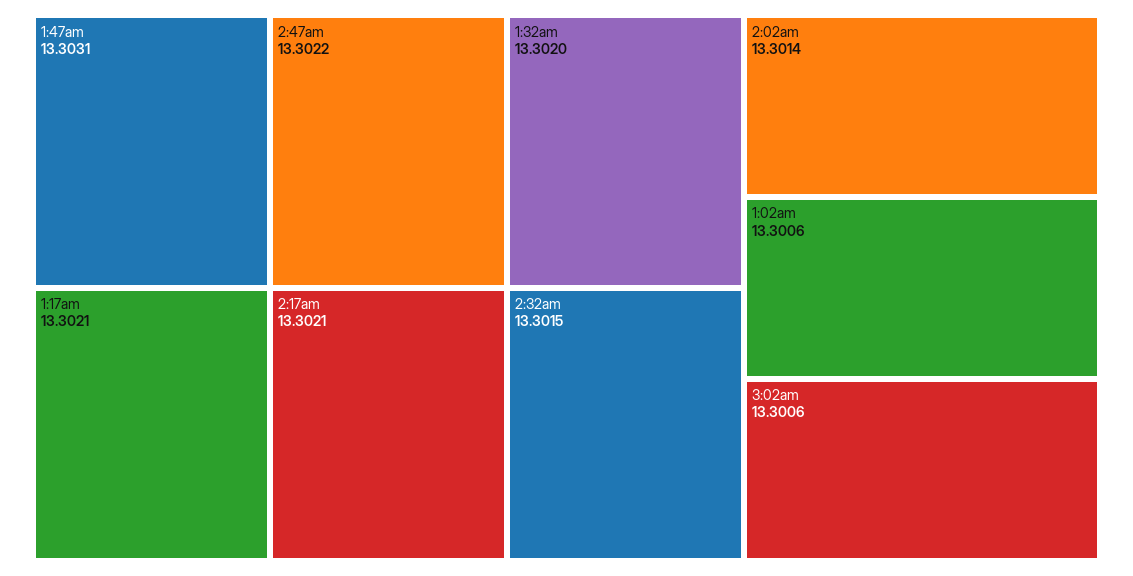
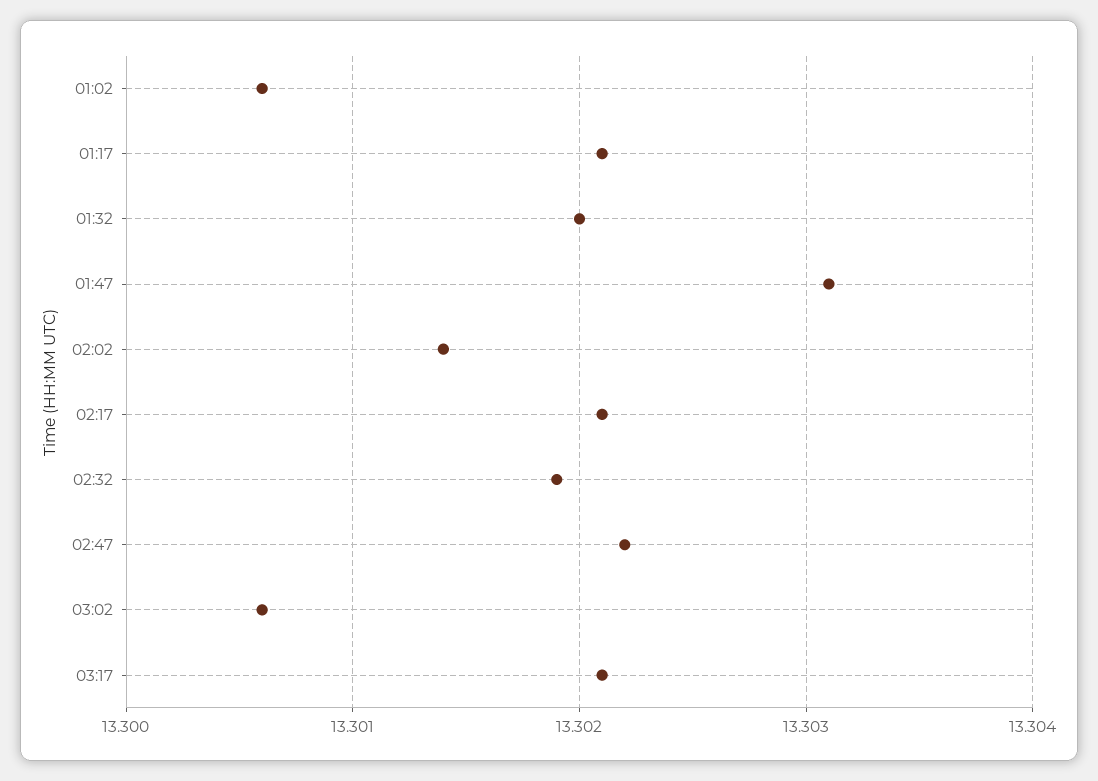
2:32am: 13.3015 -> 13.3019
03:17: none -> 13.3021

